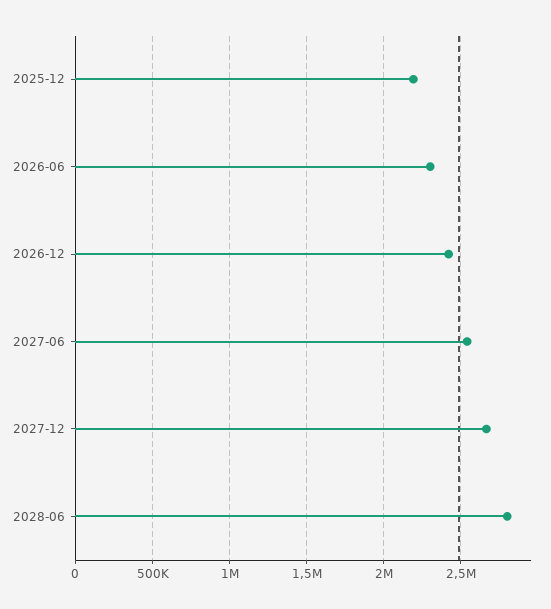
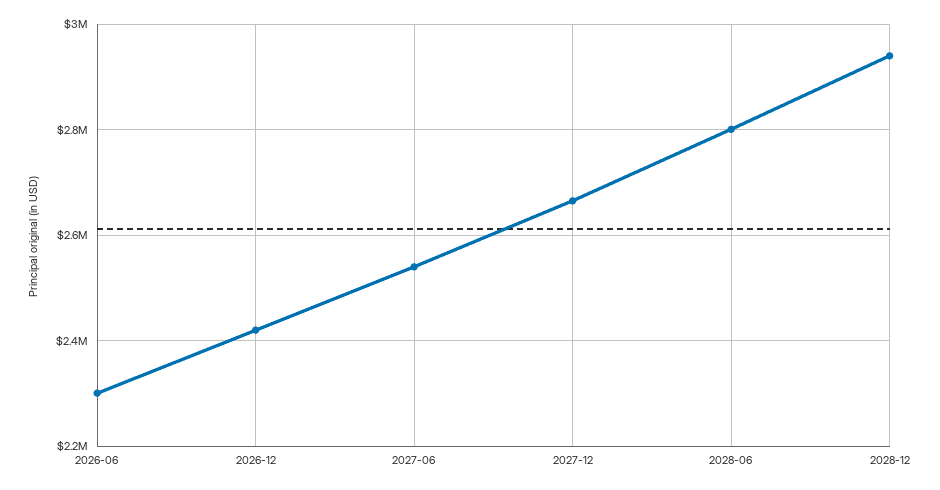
2025-12: 2200000 -> none
2028-12: none -> 2940000

